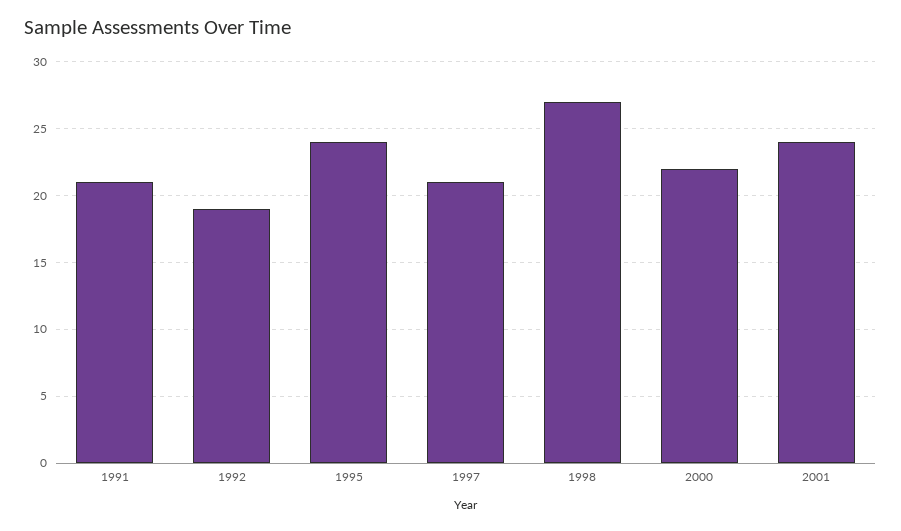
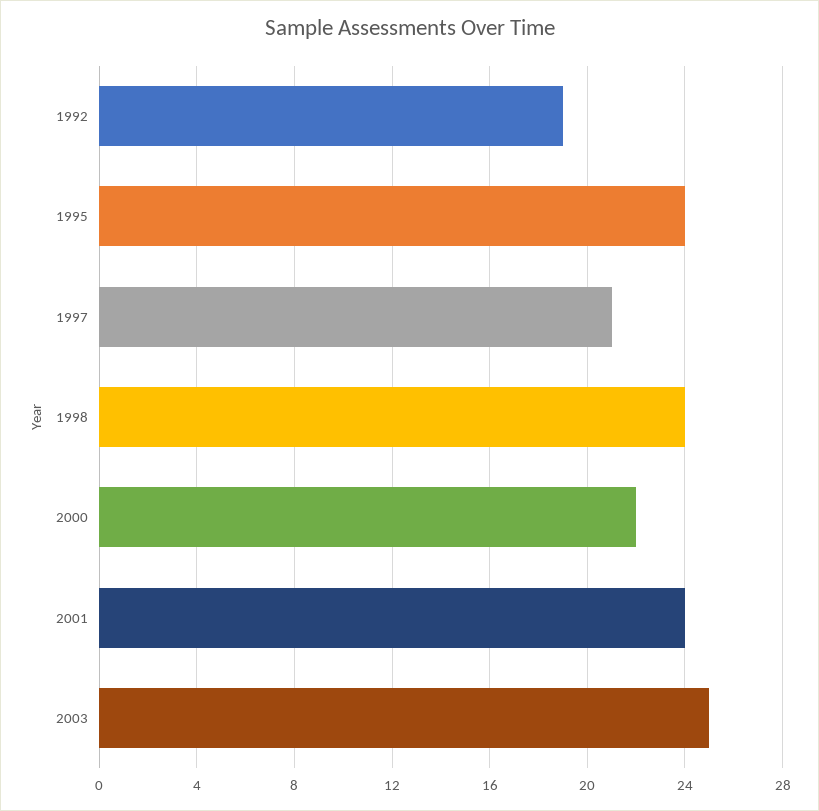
1991: 21 -> none
1998: 27 -> 24
2003: none -> 25

